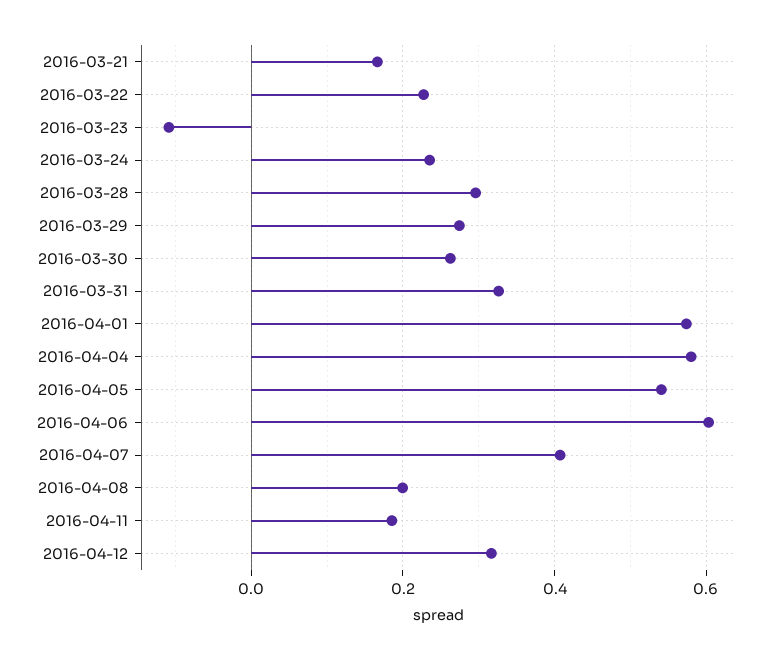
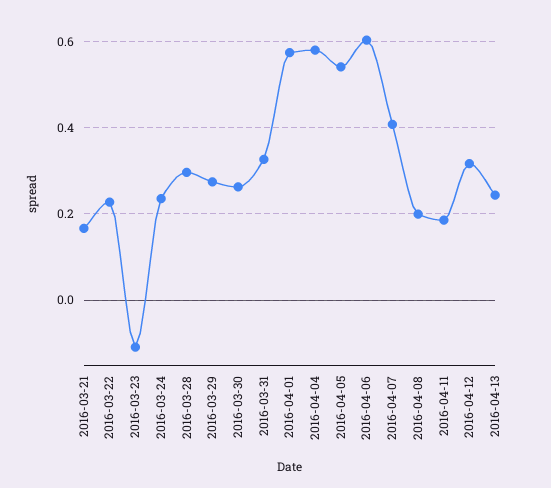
2016-04-13: none -> 0.24

